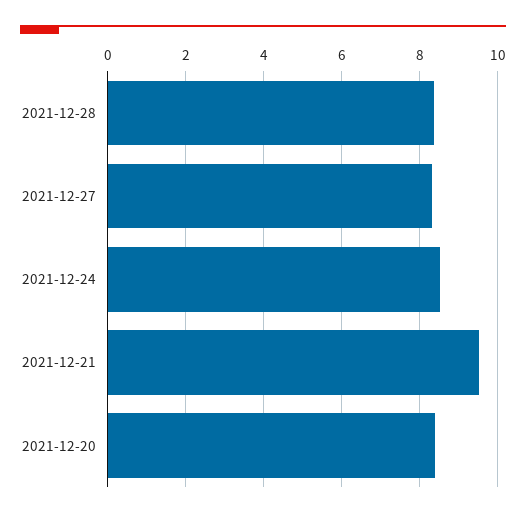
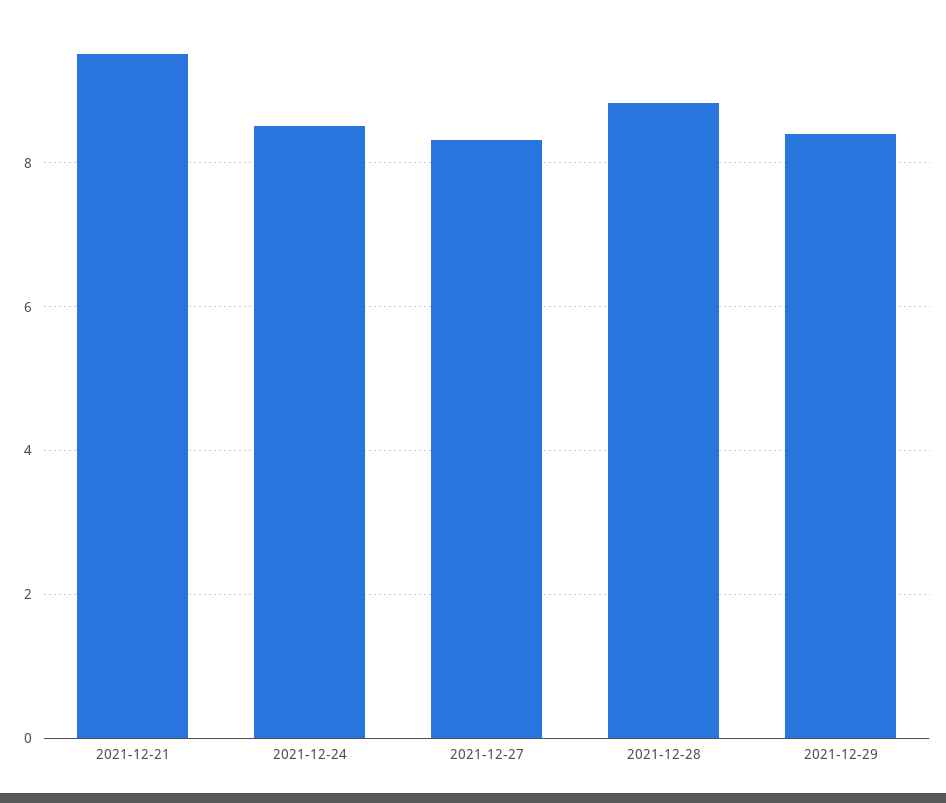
2021-12-28: 8.4 -> 8.8
2021-12-20: 8.4 -> none
2021-12-29: none -> 8.4

